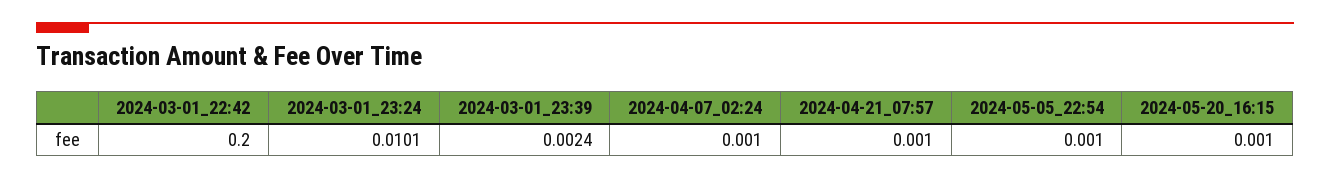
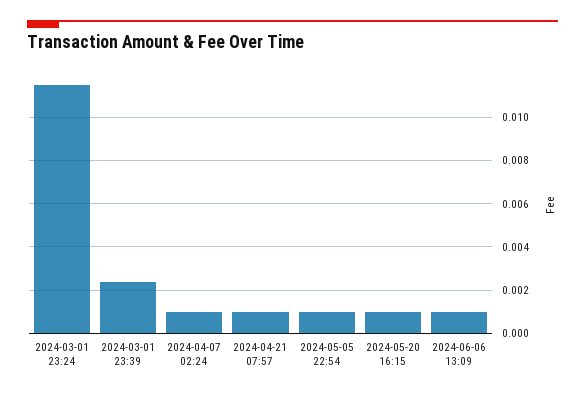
2024-03-01_22:42: 0.2 -> none
2024-03-01_23:24: 0.0101 -> 0.0115
2024-06-06 13:09: none -> 0.001

